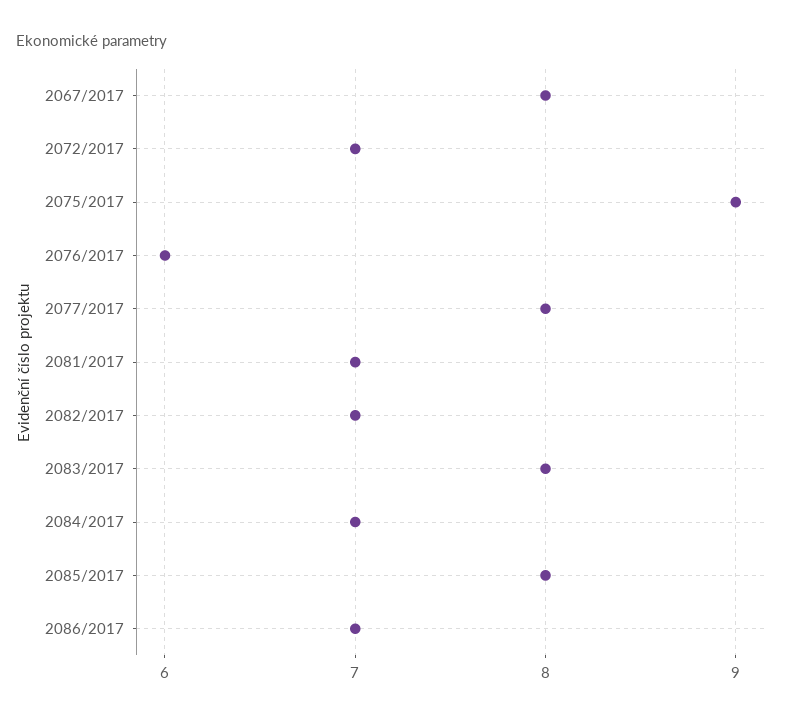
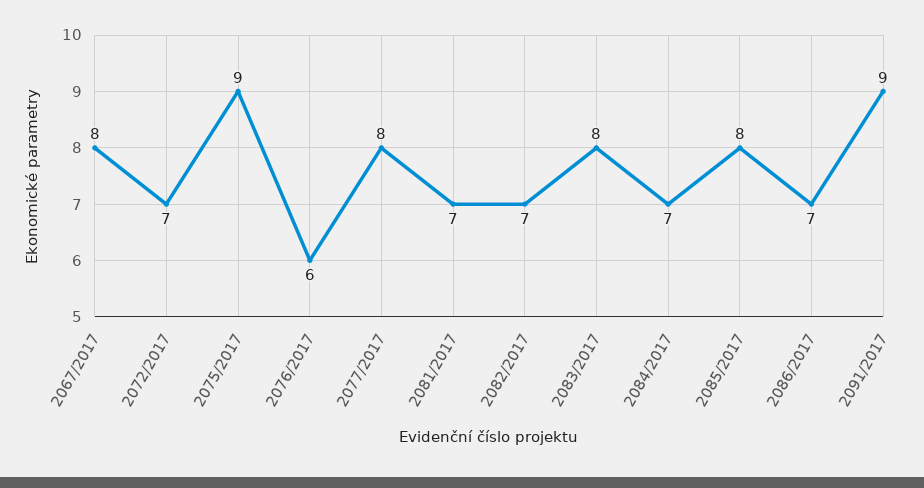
2091/2017: none -> 9

